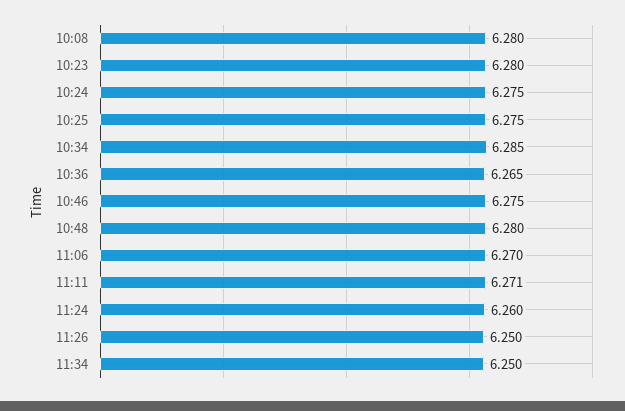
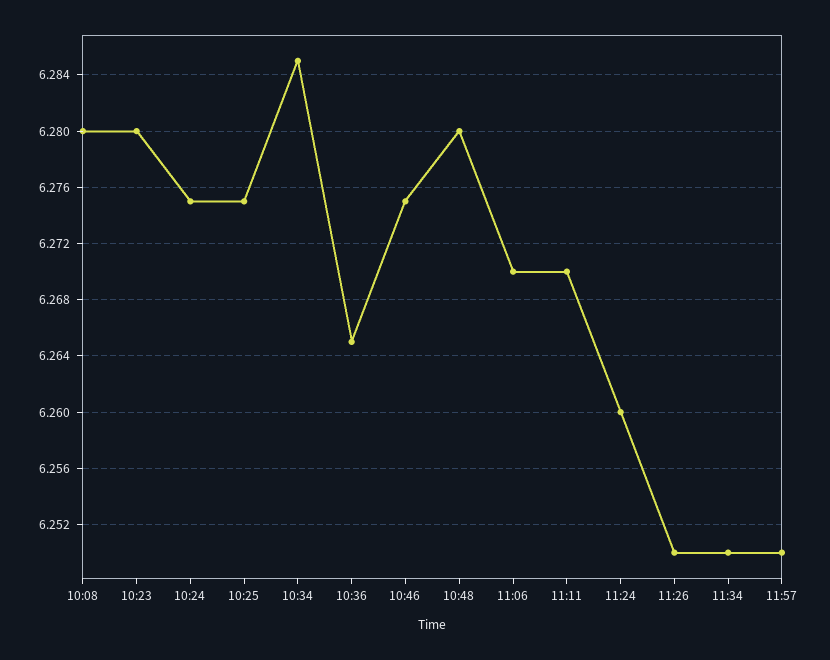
11:11: 6.271 -> 6.27
11:57: none -> 6.25

